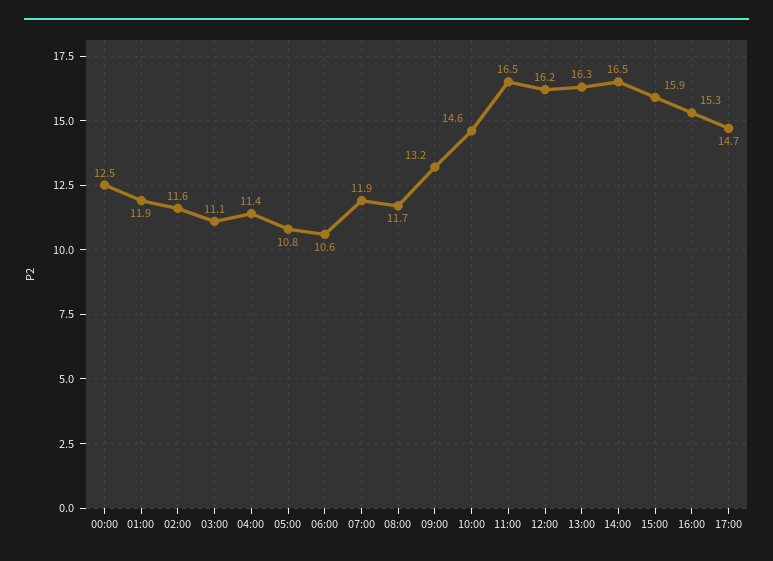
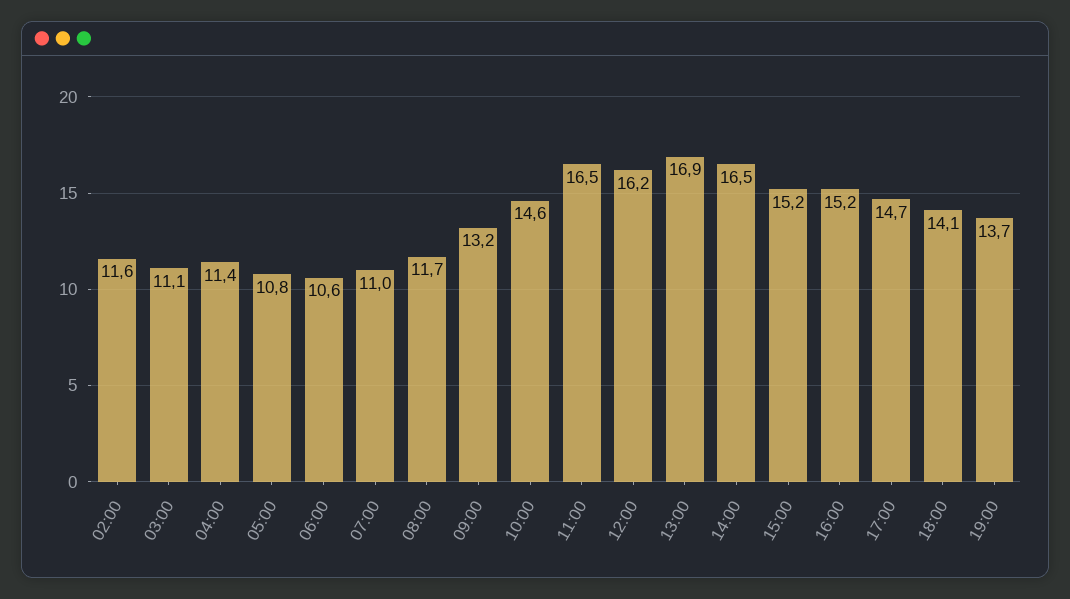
00:00: 12.5 -> none
01:00: 11.9 -> none
07:00: 11.9 -> 11
13:00: 16.3 -> 16.9
15:00: 15.9 -> 15.2
16:00: 15.3 -> 15.2
18:00: none -> 14.1
19:00: none -> 13.7

